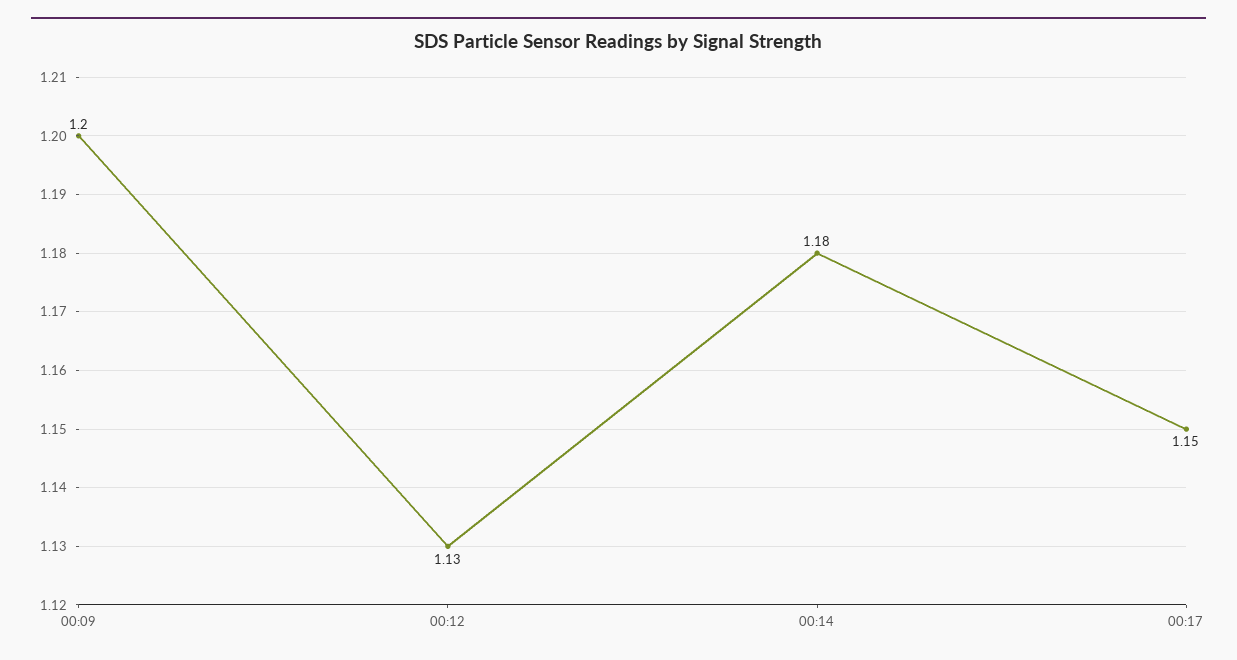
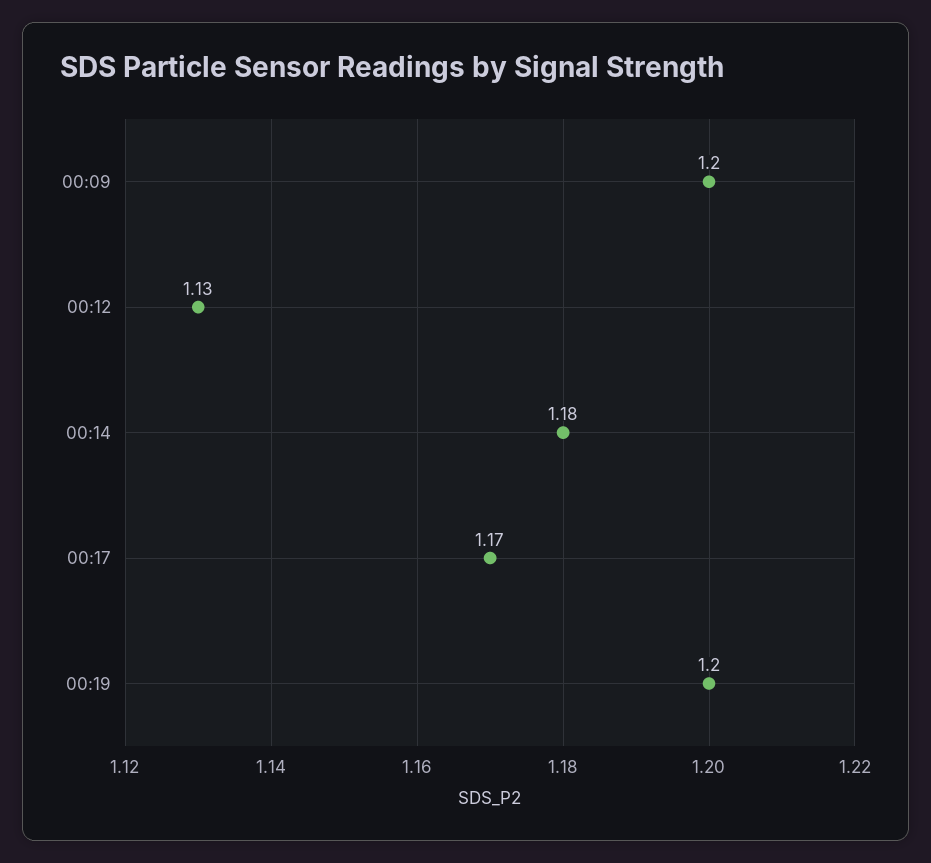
00:17: 1.15 -> 1.17
00:19: none -> 1.2

